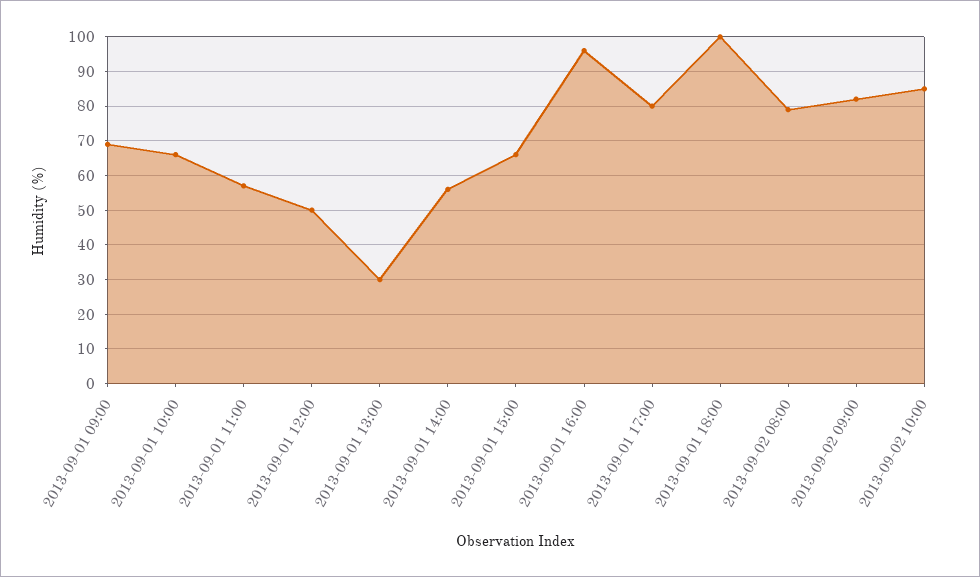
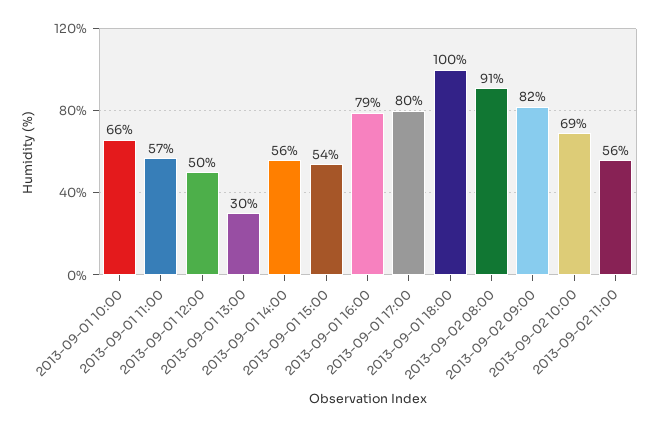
2013-09-01 09:00: 70 -> none
2013-09-01 15:00: 65 -> 54
2013-09-01 16:00: 95 -> 79
2013-09-02 08:00: 80 -> 91
2013-09-02 10:00: 85 -> 69
2013-09-02 11:00: none -> 56

